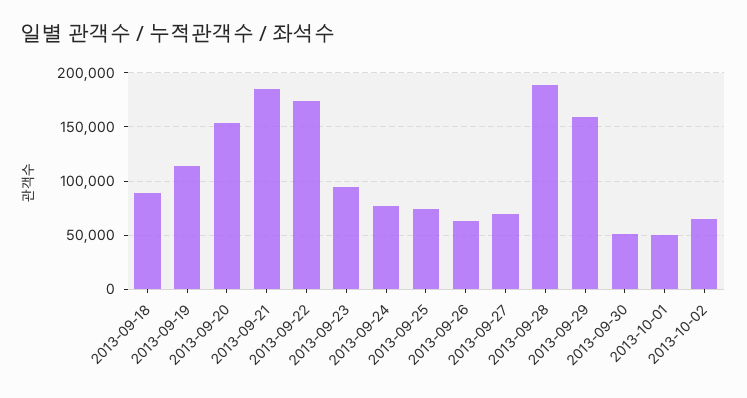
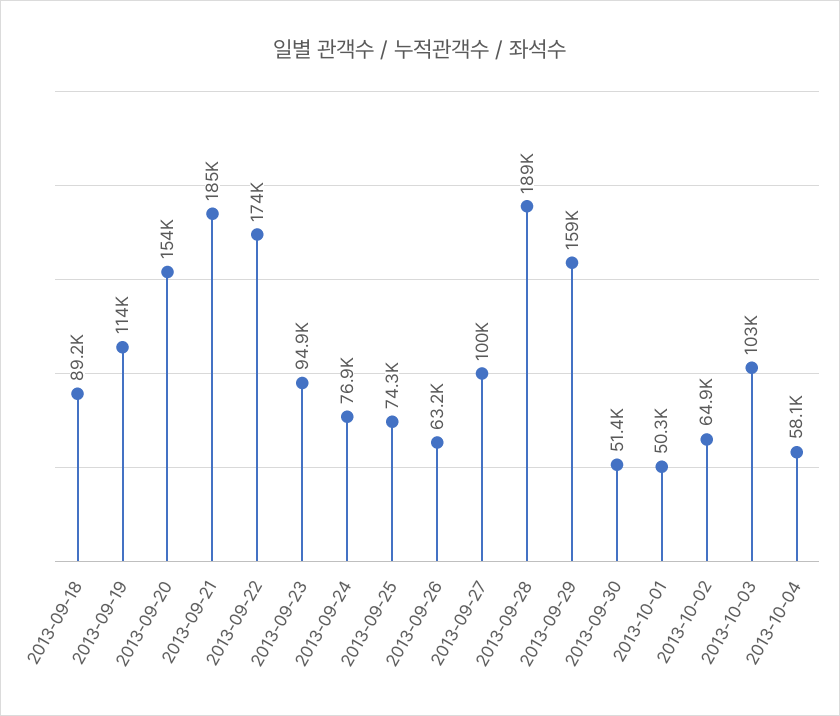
2013-09-27: 70000 -> 100000
2013-10-03: none -> 103000
2013-10-04: none -> 58100

